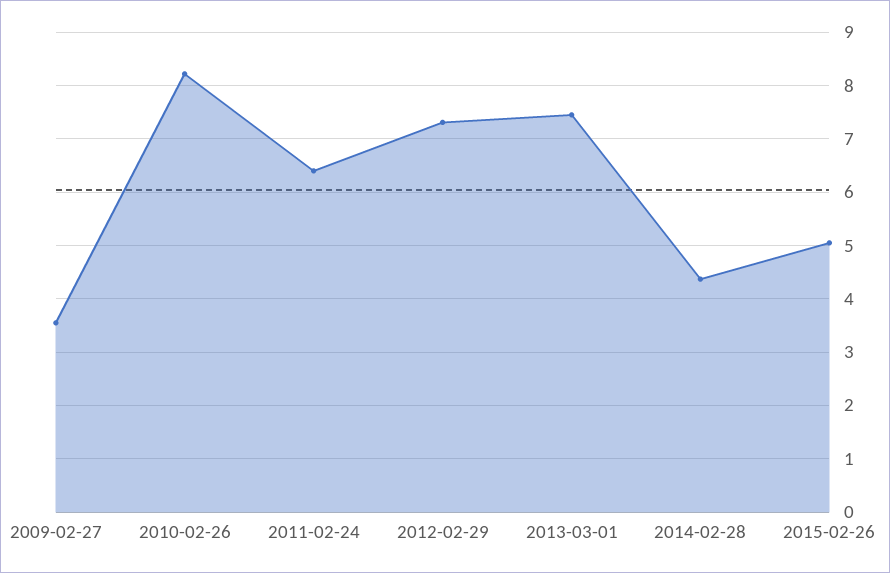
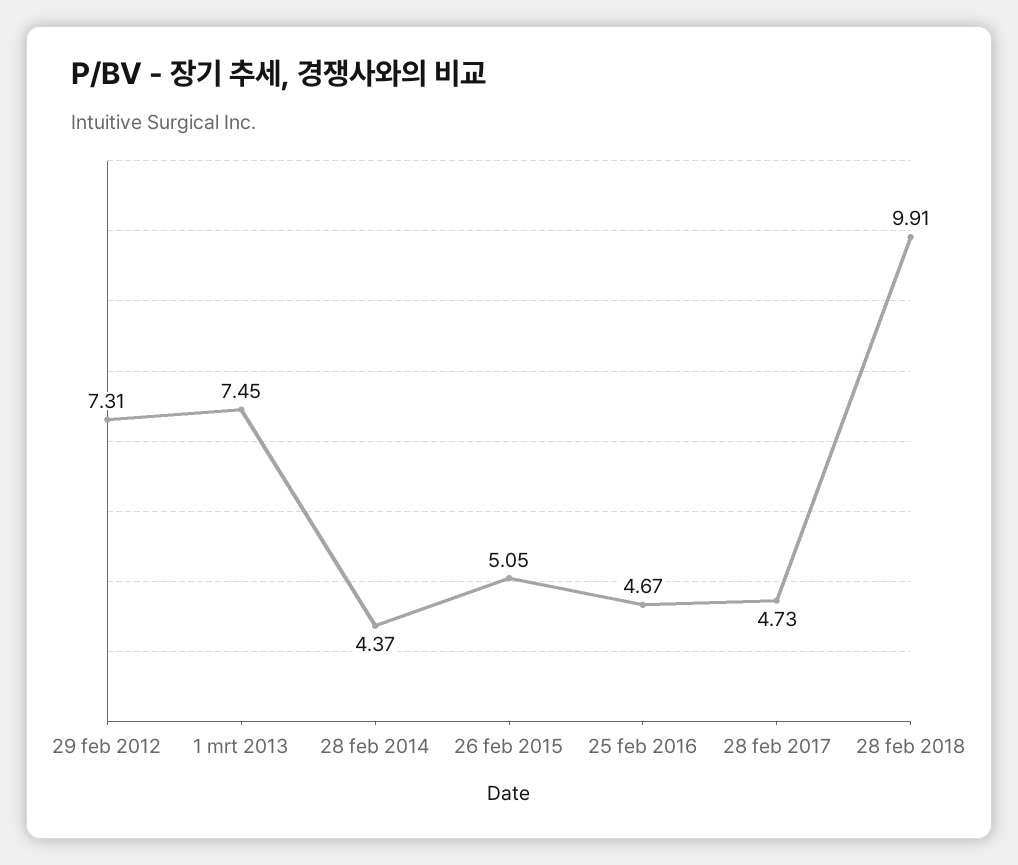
2009-02-27: 3.6 -> none
2010-02-26: 8.2 -> none
2011-02-24: 6.4 -> none
25 feb 2016: none -> 4.67
28 feb 2017: none -> 4.73
28 feb 2018: none -> 9.91

